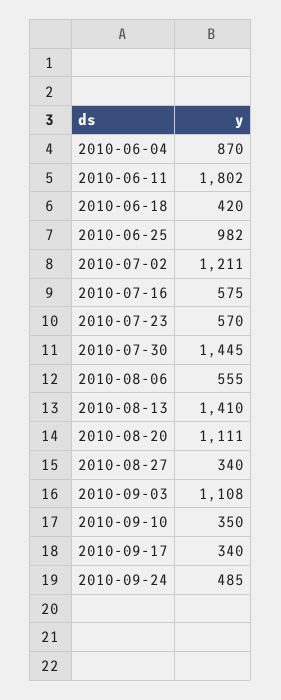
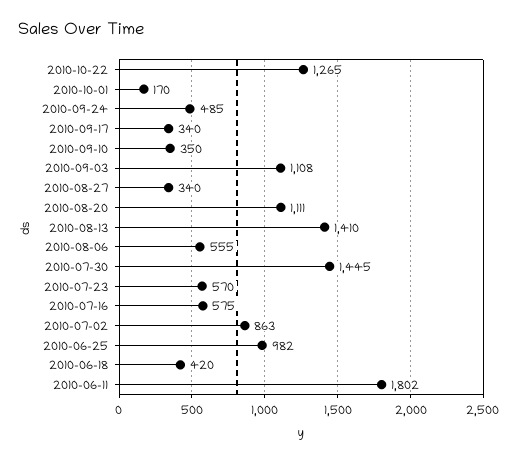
2010-06-04: 870 -> none
2010-07-02: 1211 -> 863
2010-10-22: none -> 1265
2010-10-01: none -> 170

